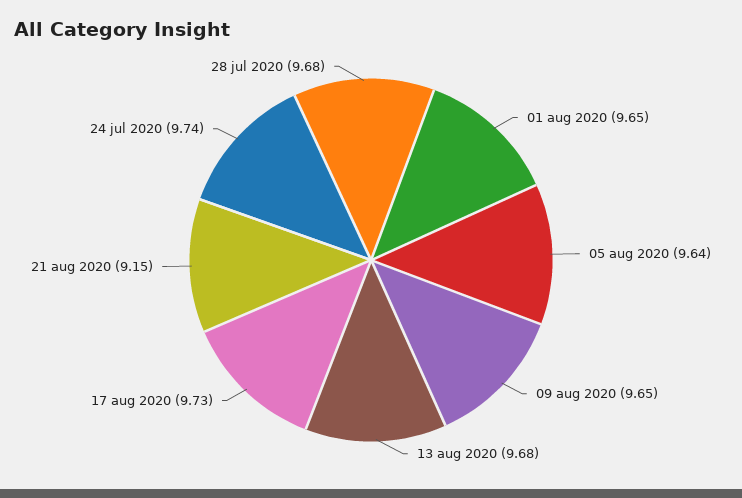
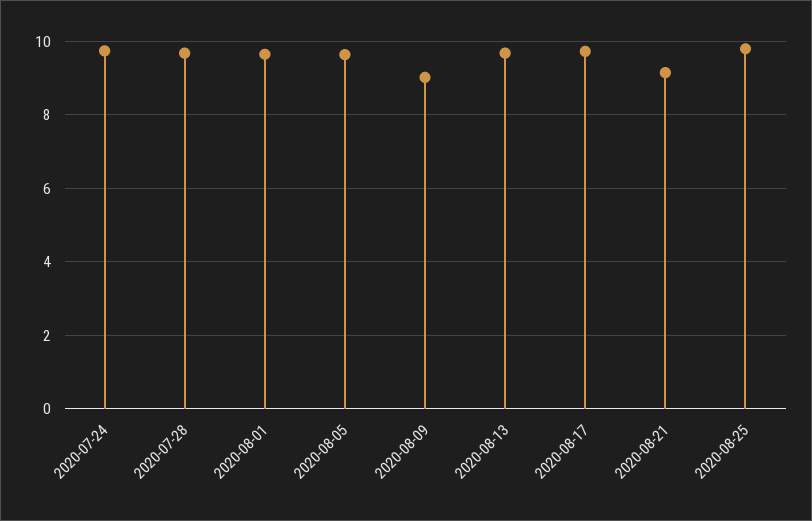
09 aug 2020: 9.65 -> 9
2020-08-25: none -> 9.8

